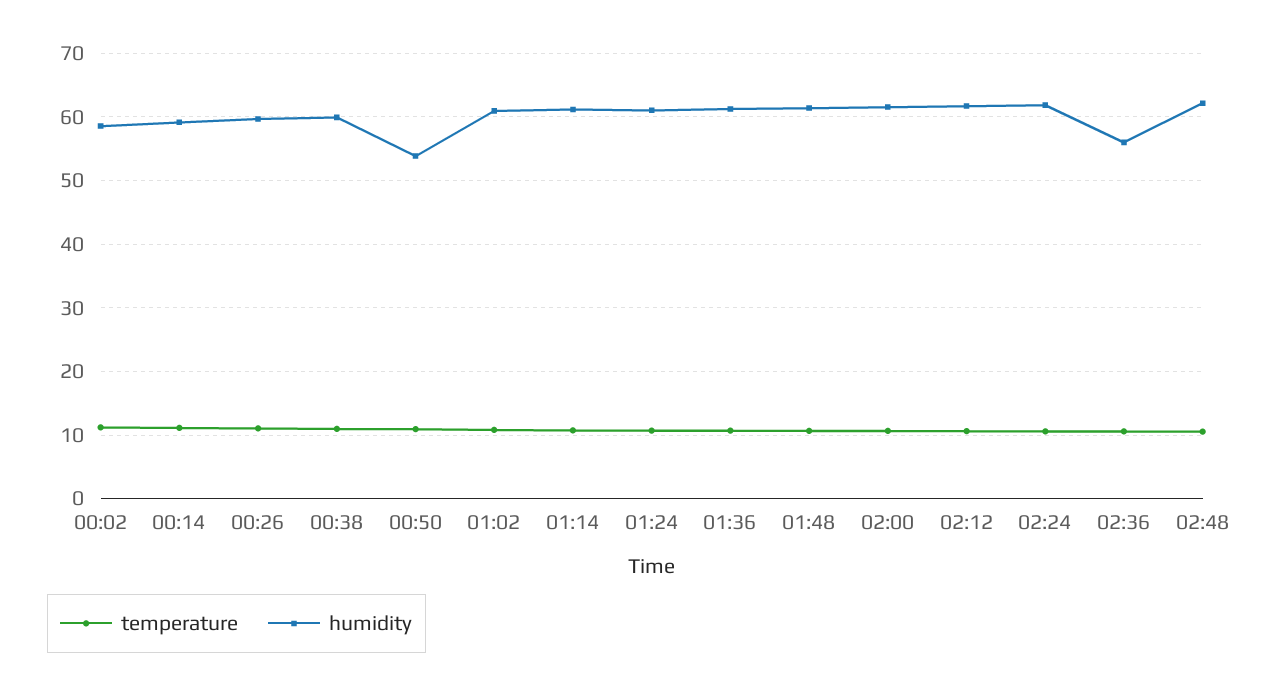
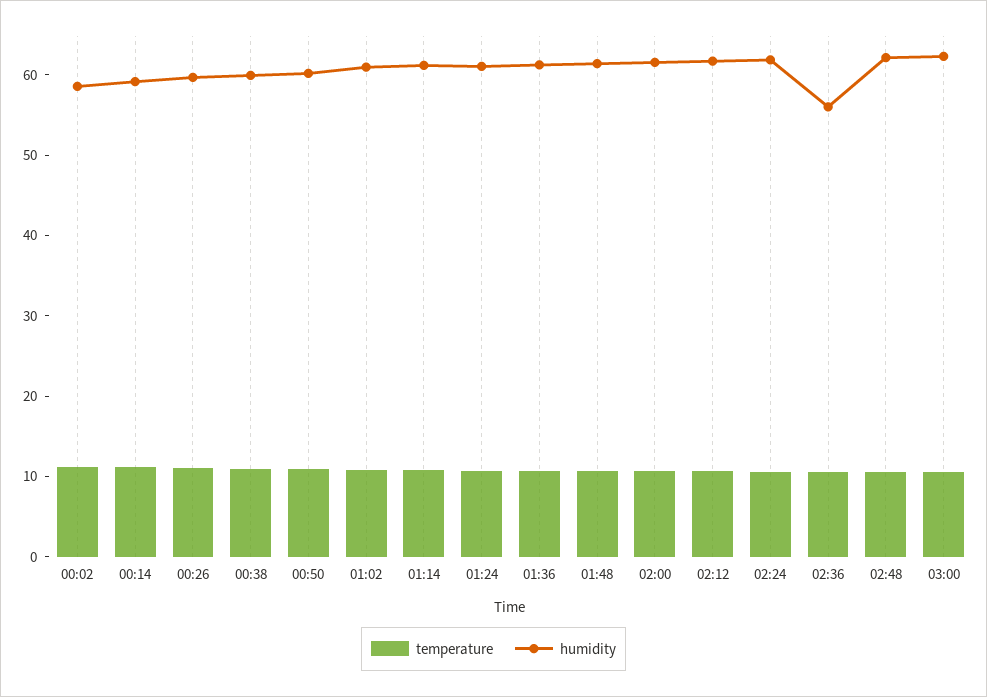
humidity, 00:50: 54 -> 60
temperature, 03:00: none -> 10
humidity, 03:00: none -> 62

